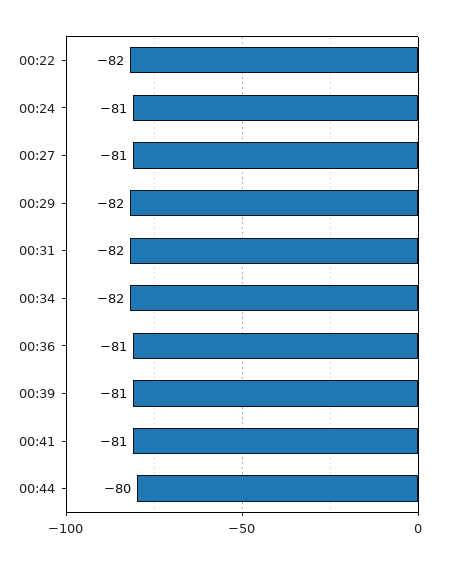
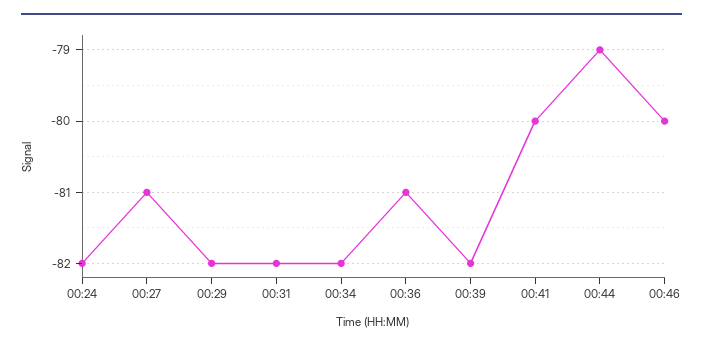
00:22: -82 -> none
00:24: -81 -> -82
00:39: -81 -> -82
00:41: -81 -> -80
00:44: -80 -> -79
00:46: none -> -80

